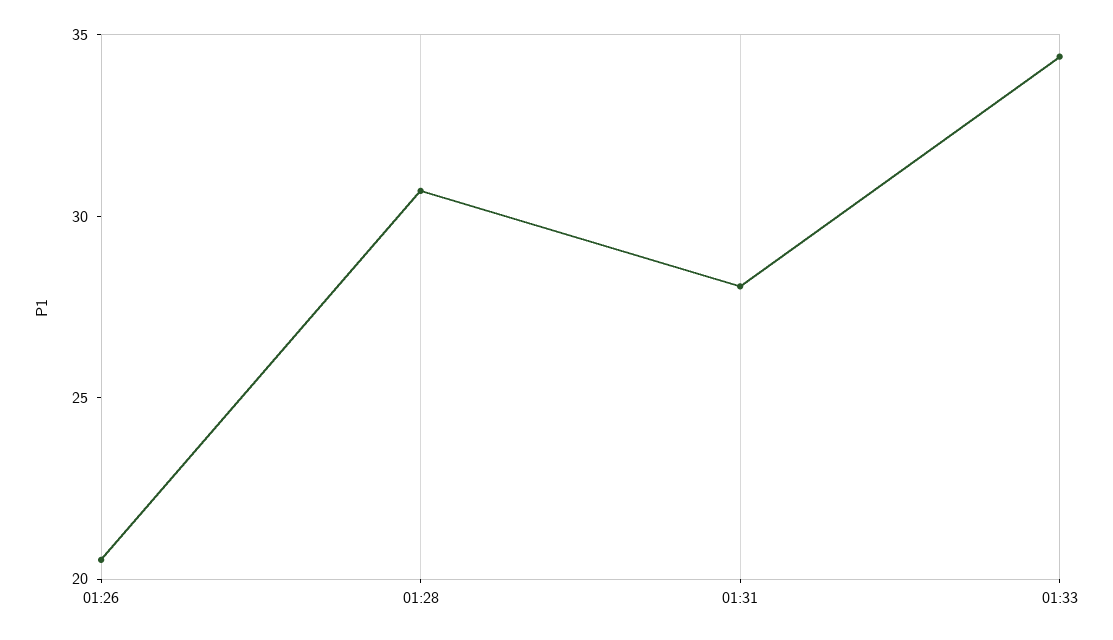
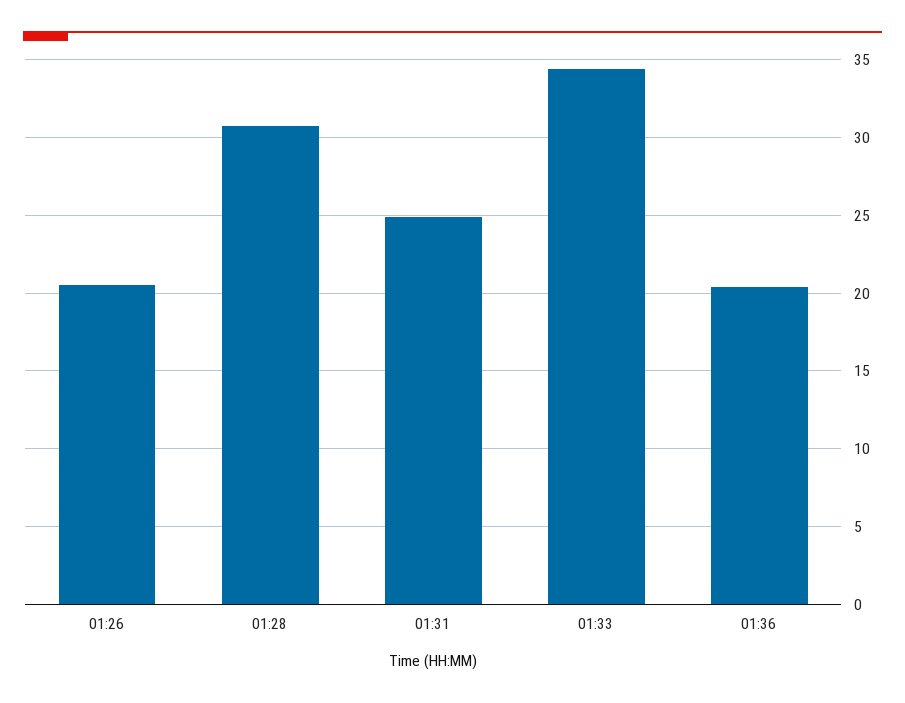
01:31: 28 -> 25
01:36: none -> 20.5

